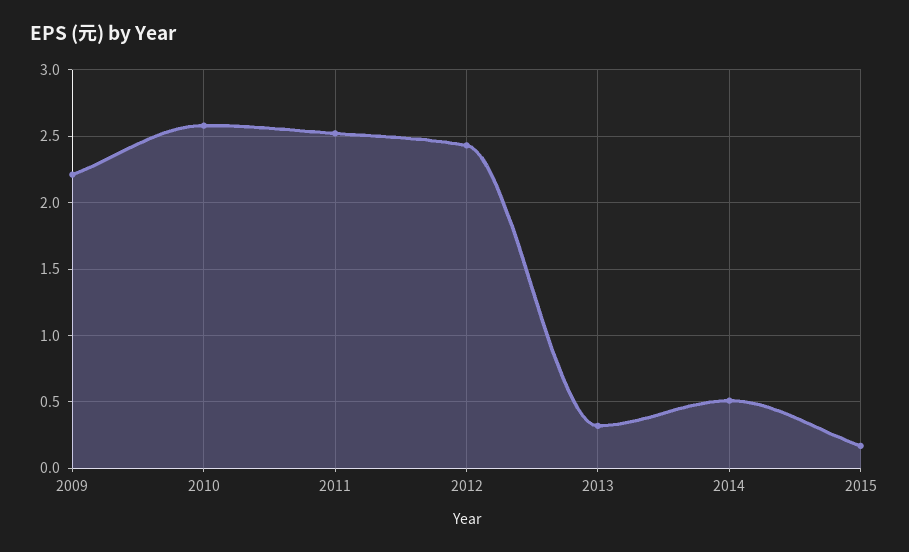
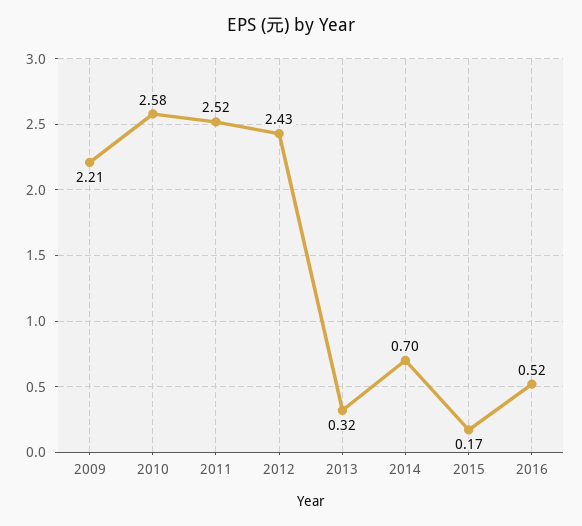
2014: 0.5 -> 0.7
2016: none -> 0.52

